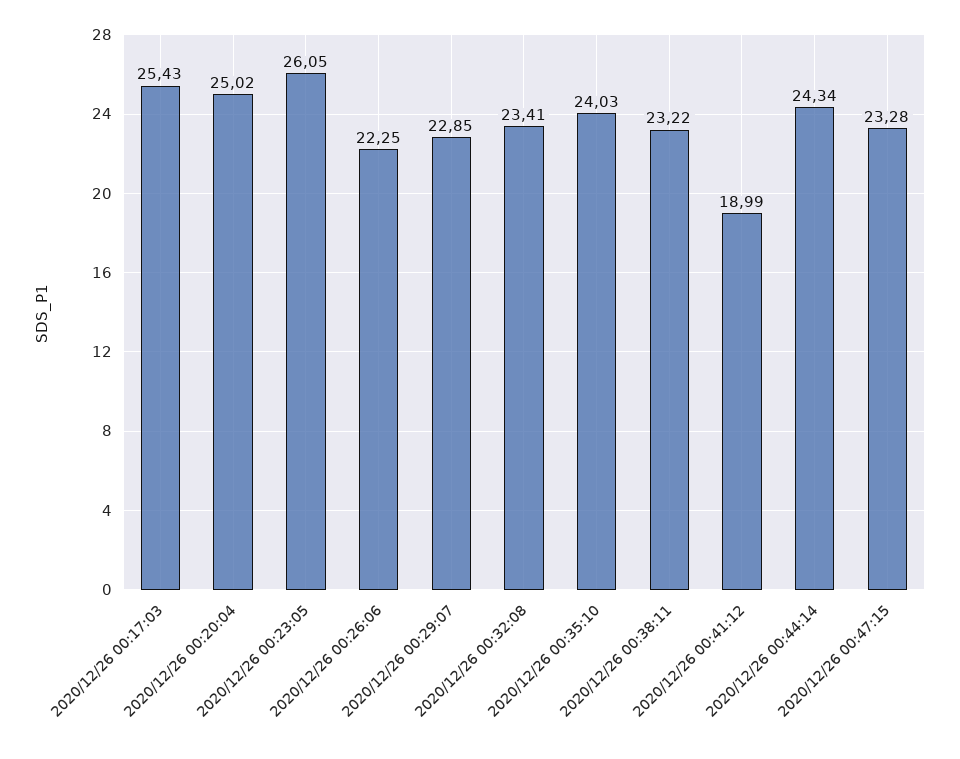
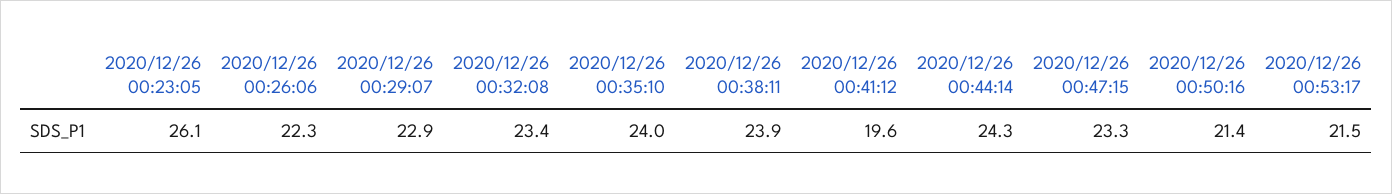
2020/12/26 00:17:03: 25.43 -> none
2020/12/26 00:20:04: 25.02 -> none
2020/12/26 00:38:11: 23.22 -> 23.9
2020/12/26 00:41:12: 18.99 -> 19.6
2020/12/26 00:50:16: none -> 21.4
2020/12/26 00:53:17: none -> 21.5

